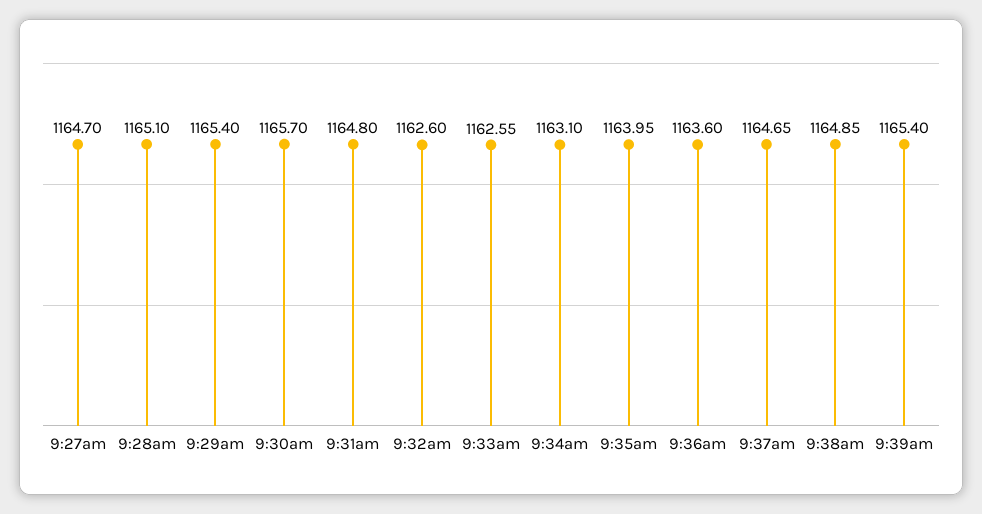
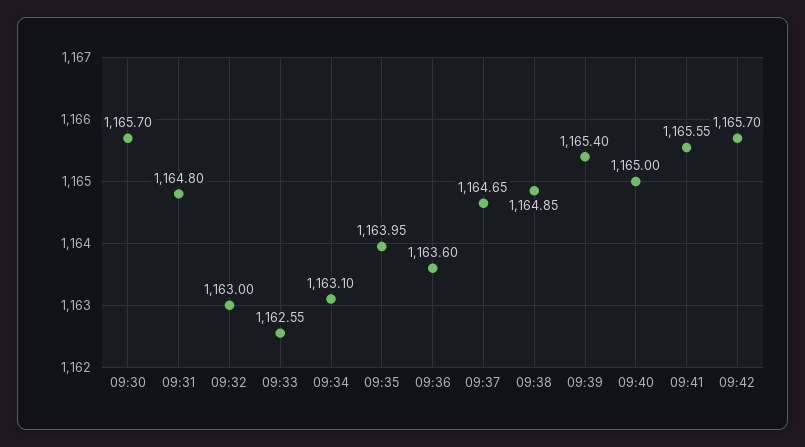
9:27am: 1164.7 -> none
9:28am: 1165.1 -> none
9:29am: 1165.4 -> none
9:32am: 1162.6 -> 1163
09:40: none -> 1165
09:41: none -> 1165.55
09:42: none -> 1165.7

